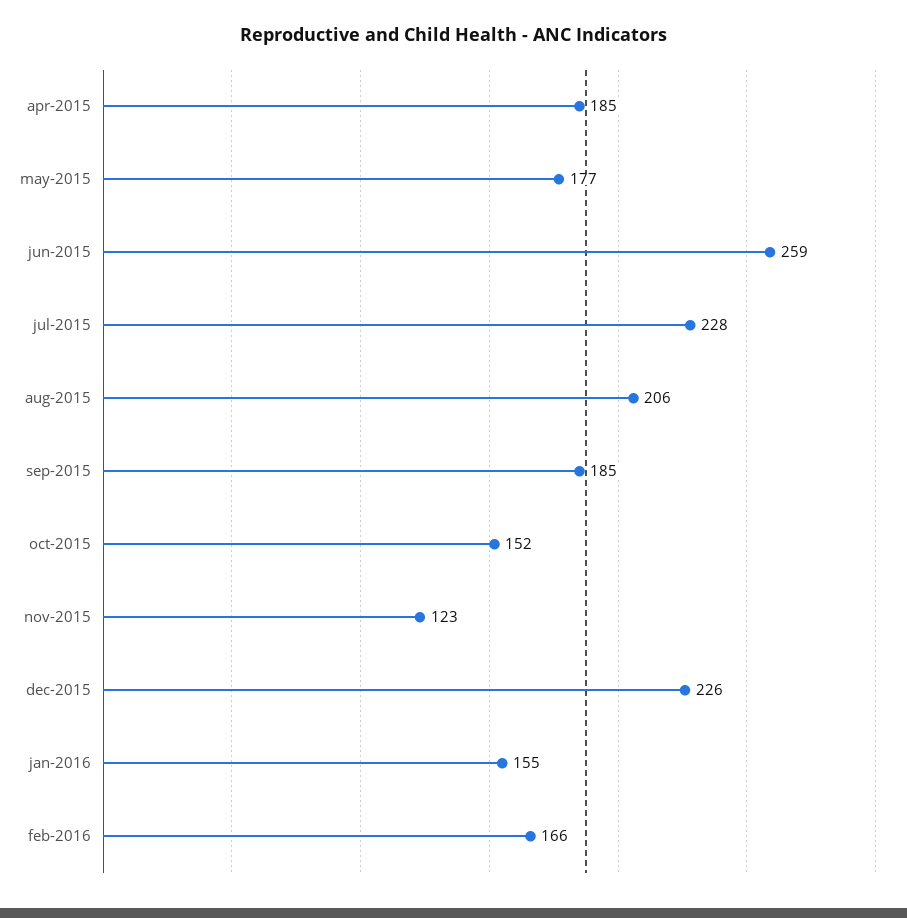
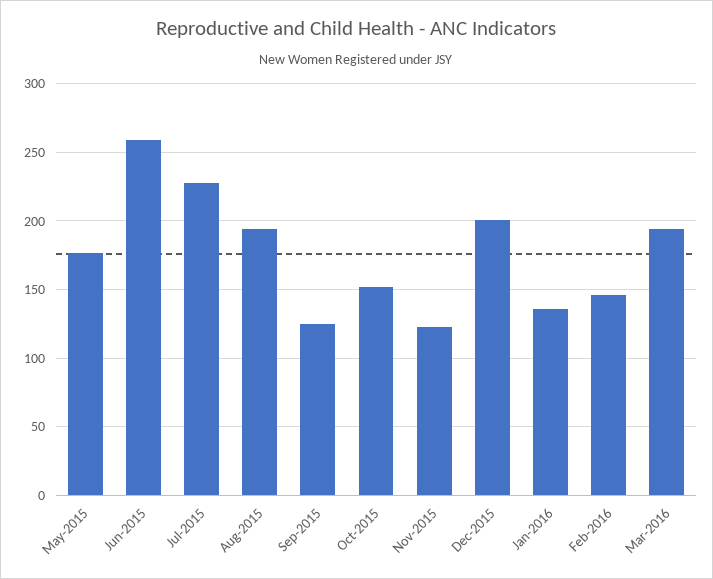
apr-2015: 185 -> none
aug-2015: 206 -> 195
sep-2015: 185 -> 125
dec-2015: 226 -> 200
jan-2016: 155 -> 135
feb-2016: 166 -> 145
Mar-2016: none -> 195

